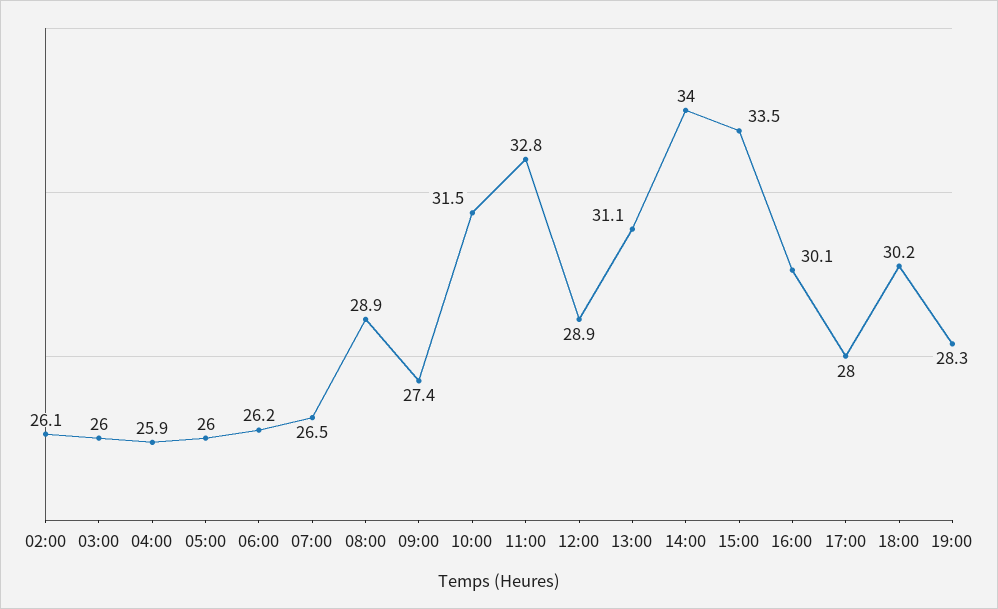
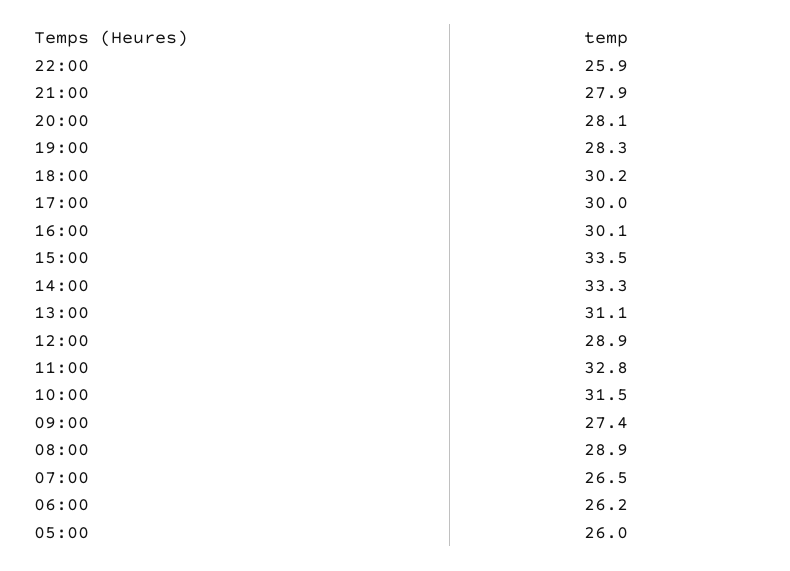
02:00: 26.1 -> none
03:00: 26 -> none
04:00: 25.9 -> none
14:00: 34 -> 33.3
17:00: 28 -> 30
22:00: none -> 25.9
21:00: none -> 27.9
20:00: none -> 28.1

